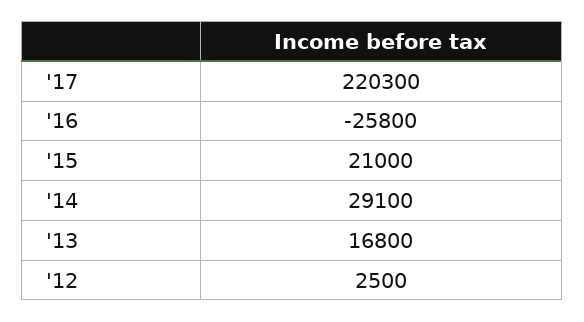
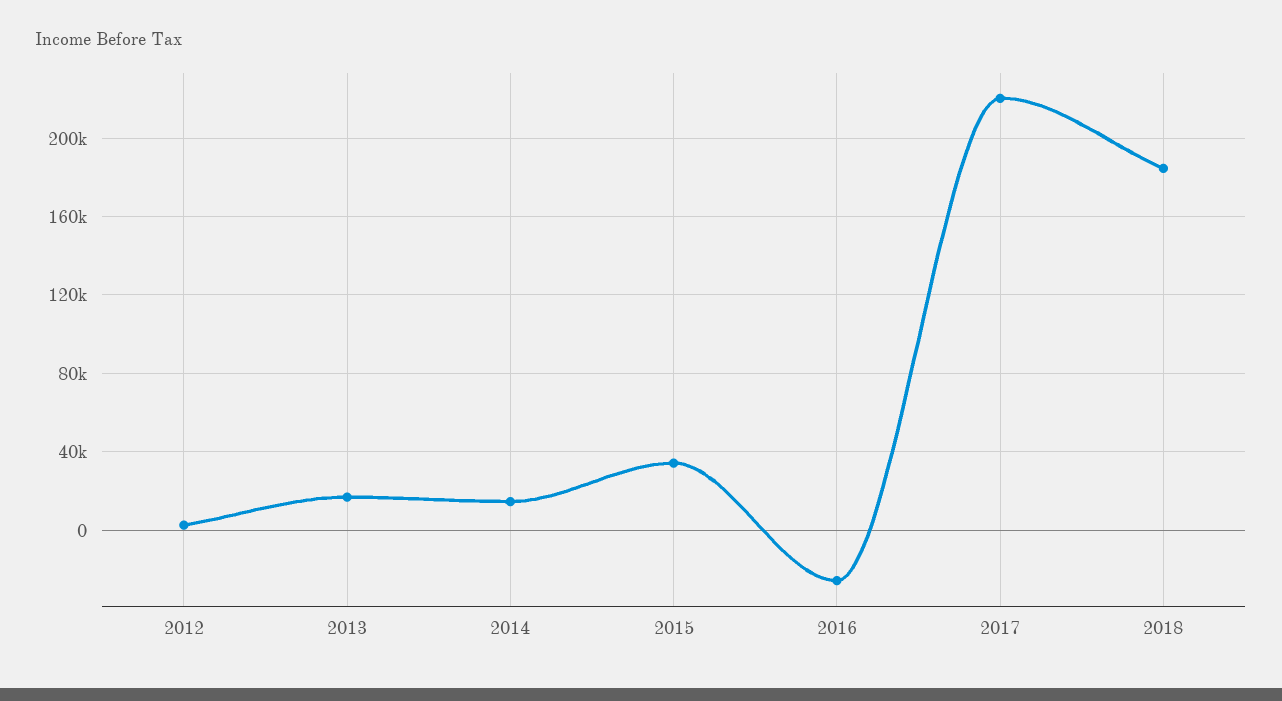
'15: 21000 -> 35000
'14: 29100 -> 15000
2018: none -> 185000

